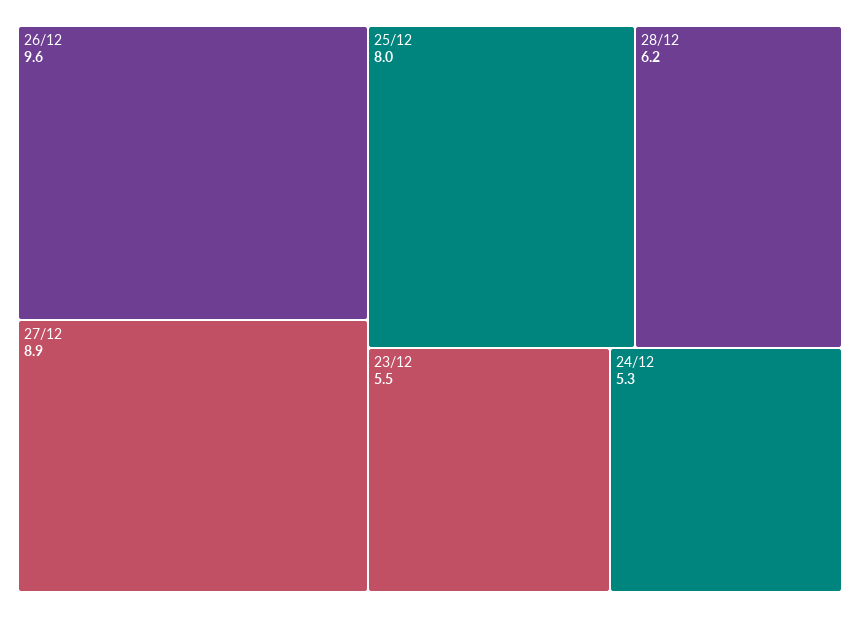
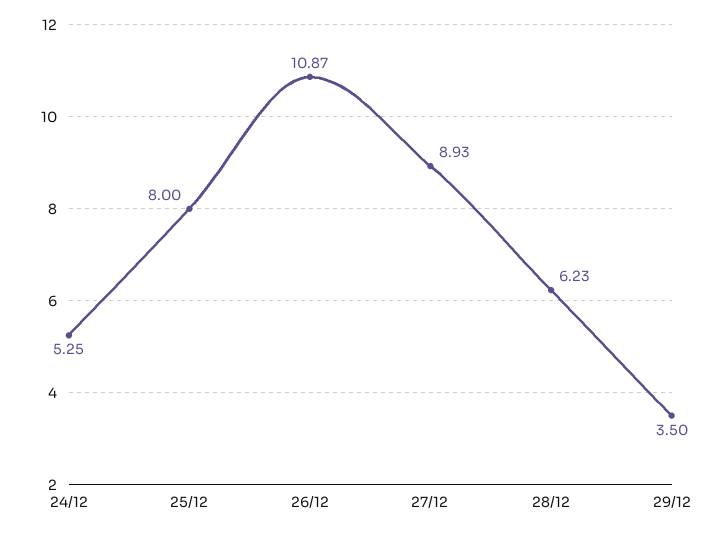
26/12: 9.6 -> 10.87
23/12: 5.5 -> none
29/12: none -> 3.5

